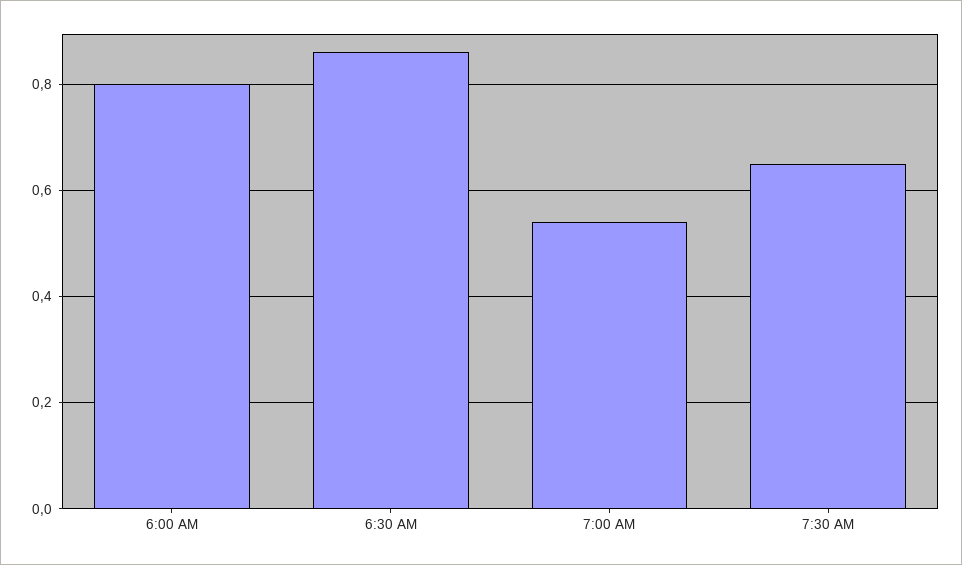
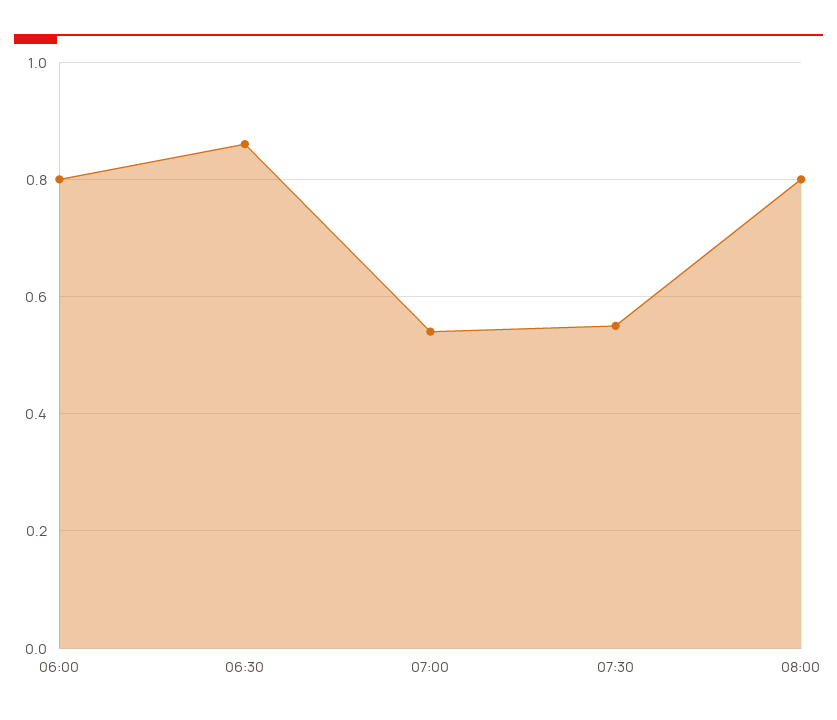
7:30 AM: 0.65 -> 0.55
08:00: none -> 0.8

